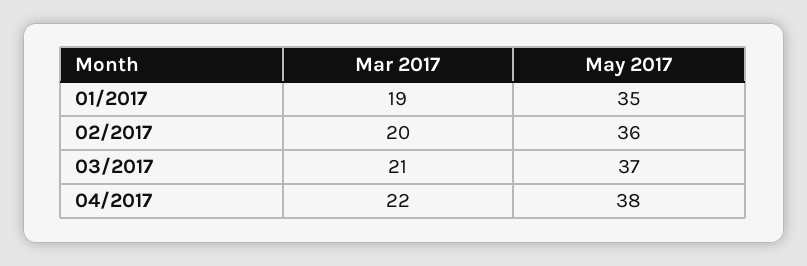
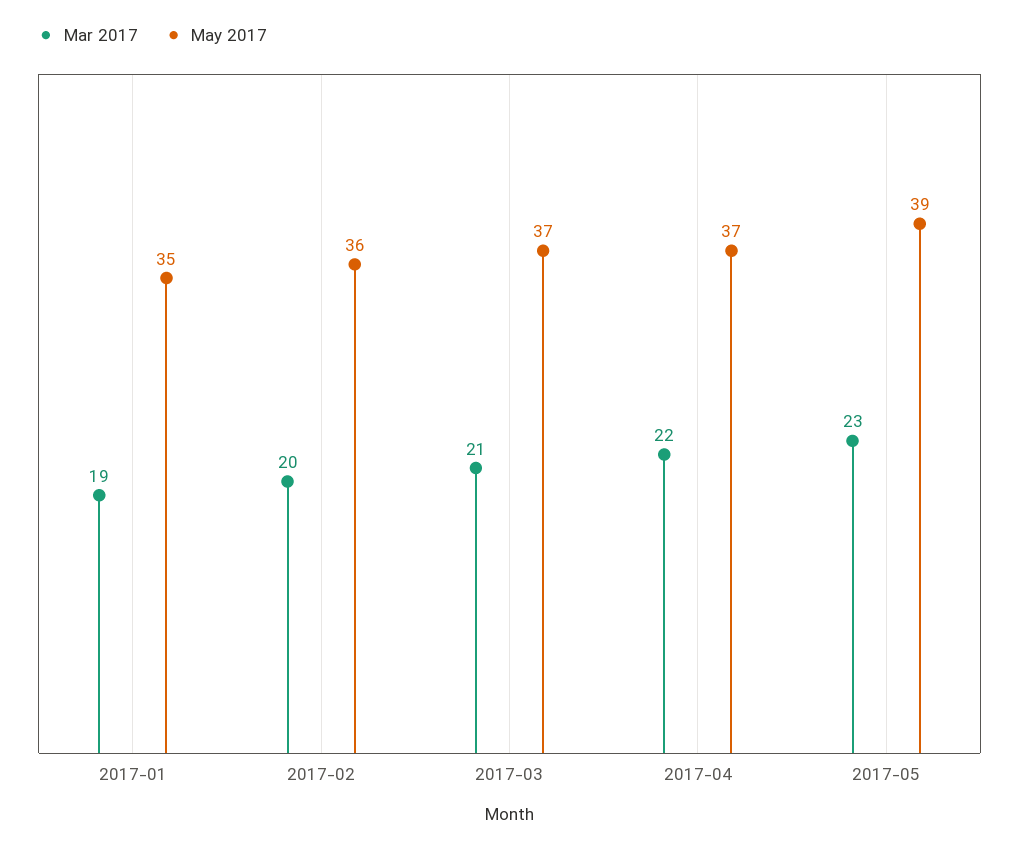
May 2017, 04/2017: 38 -> 37
Mar 2017, 2017-05: none -> 23
May 2017, 2017-05: none -> 39

